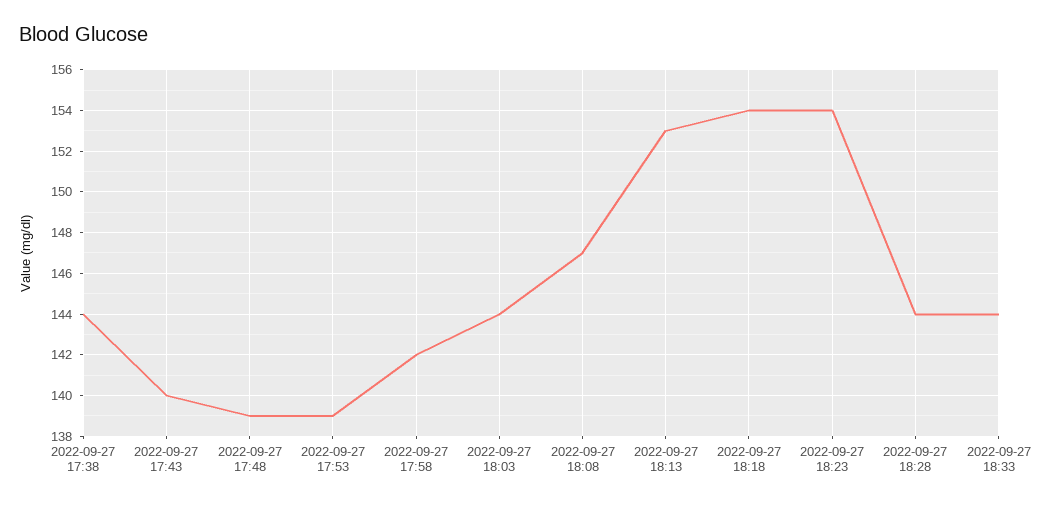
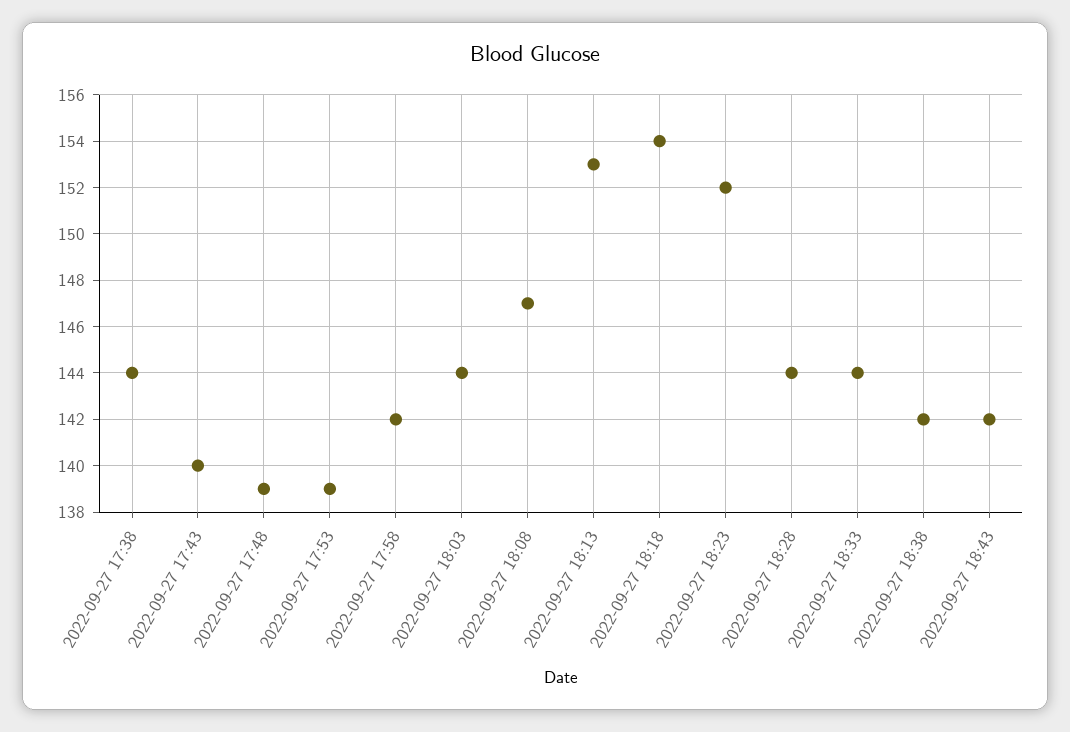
2022-09-27 18:23: 154 -> 152
2022-09-27 18:38: none -> 142
2022-09-27 18:43: none -> 142

